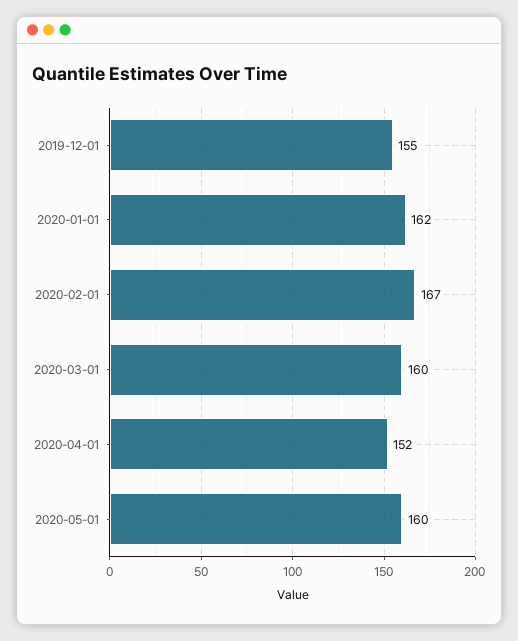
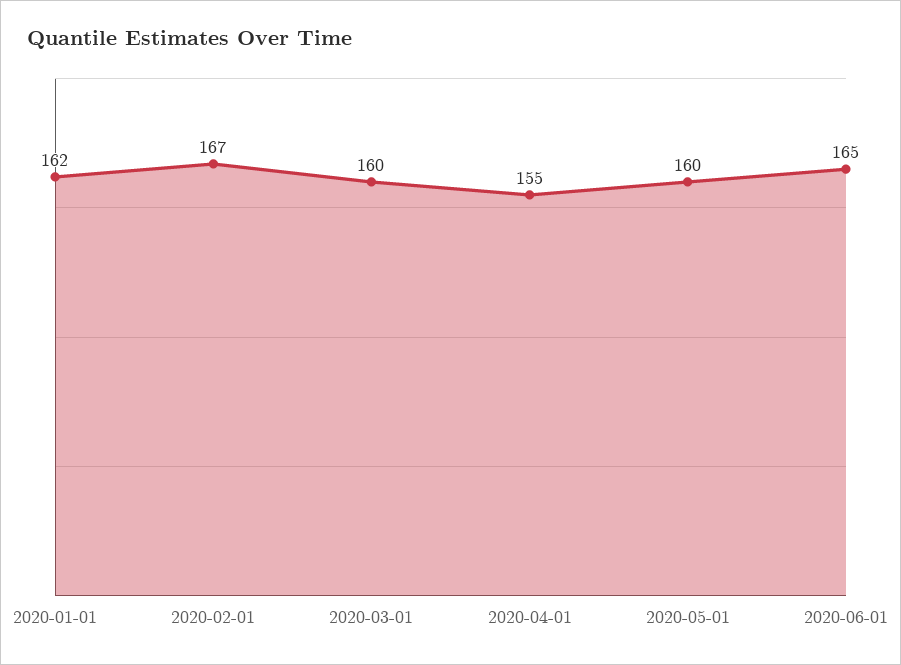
2019-12-01: 155 -> none
2020-04-01: 152 -> 155
2020-06-01: none -> 165

